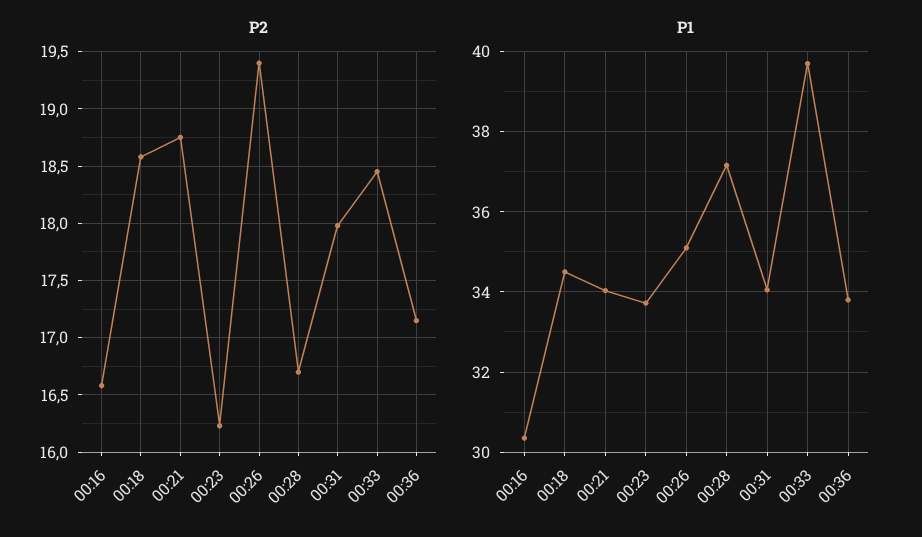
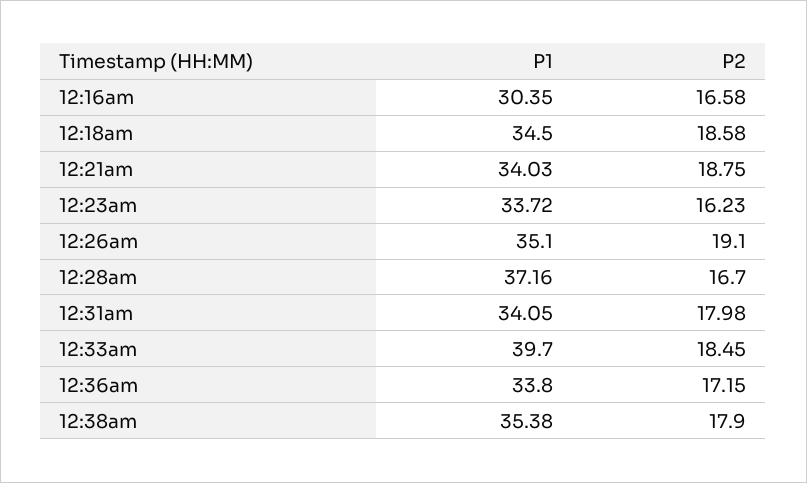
P2, 00:26: 19.4 -> 19.1
P1, 12:38am: none -> 35.38
P2, 12:38am: none -> 17.9

